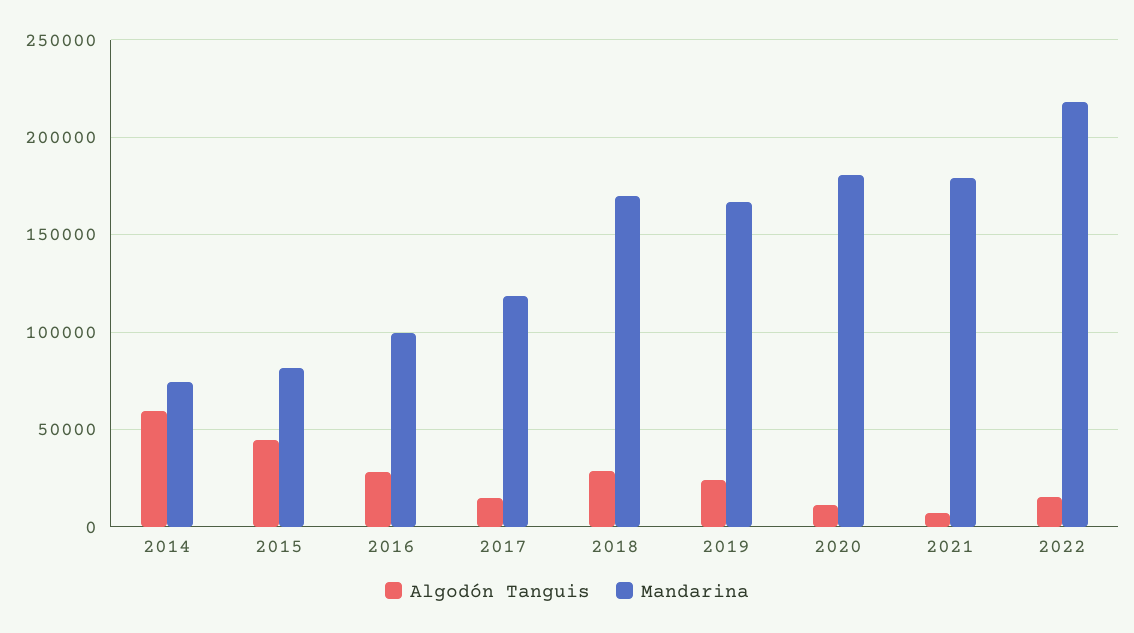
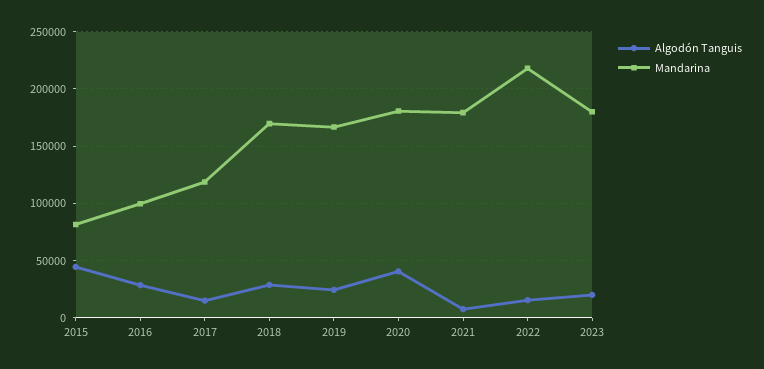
Algodón Tanguis, 2014: 60000 -> none
Mandarina, 2014: 75000 -> none
Algodón Tanguis, 2020: 10000 -> 40000
Algodón Tanguis, 2023: none -> 20000
Mandarina, 2023: none -> 180000

